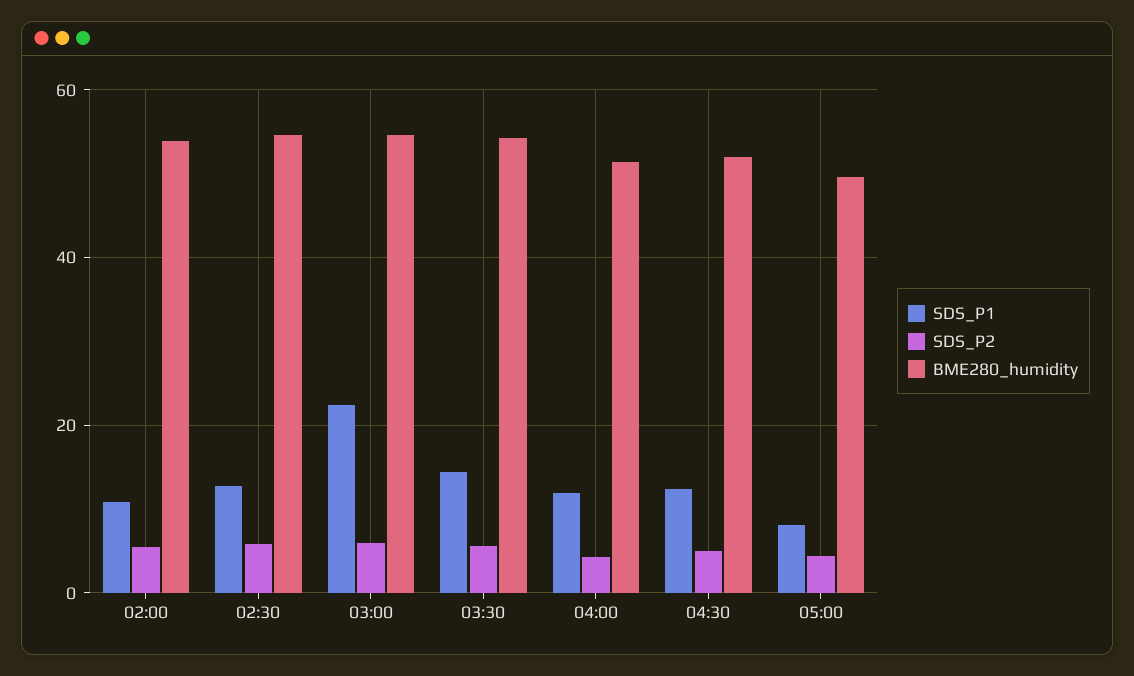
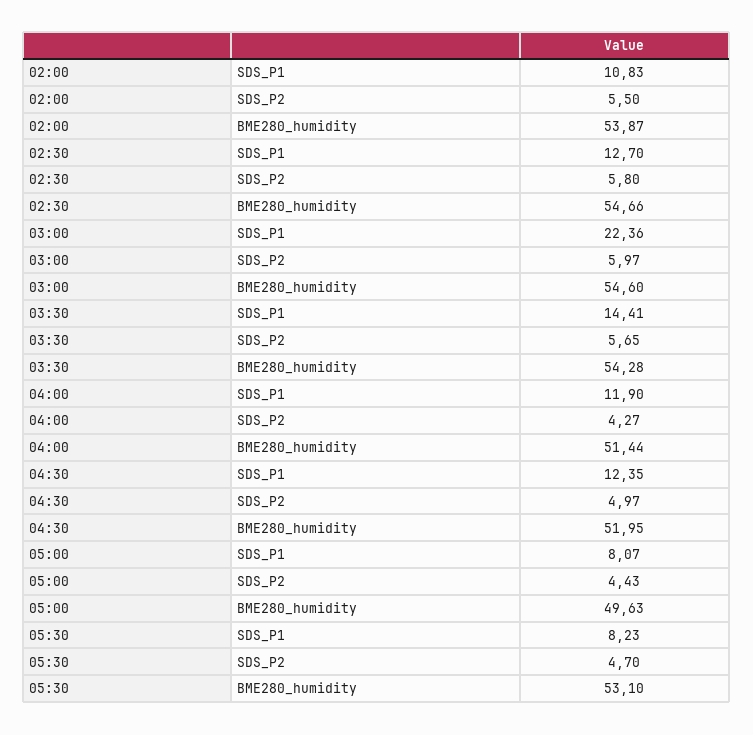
SDS_P1, 05:30: none -> 8.23
SDS_P2, 05:30: none -> 4.7
BME280_humidity, 05:30: none -> 53.1

